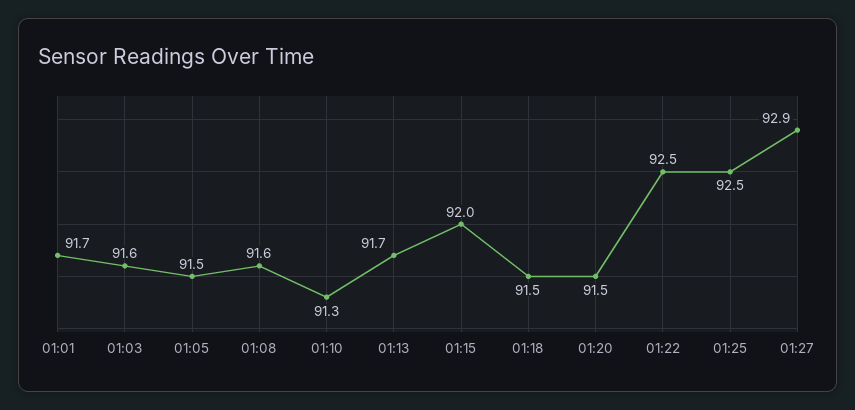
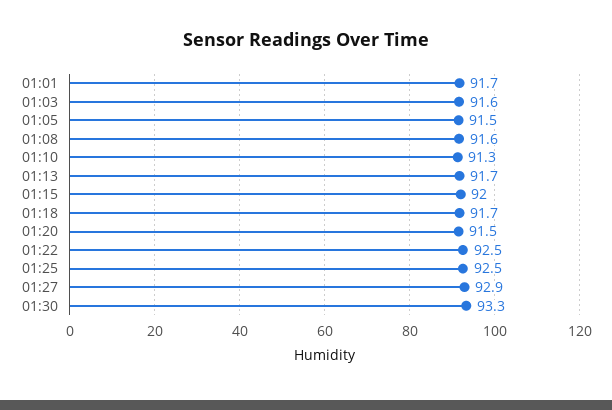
01:18: 91.5 -> 91.7
01:30: none -> 93.3

